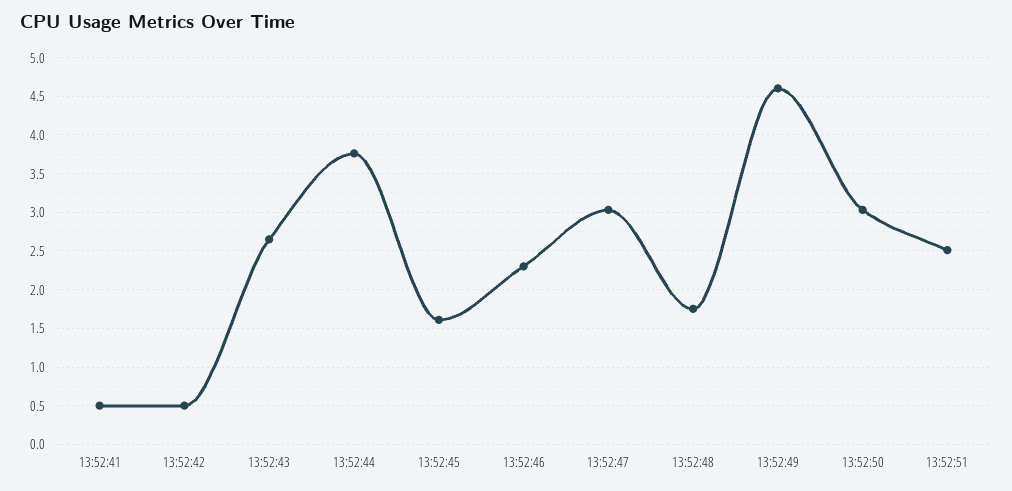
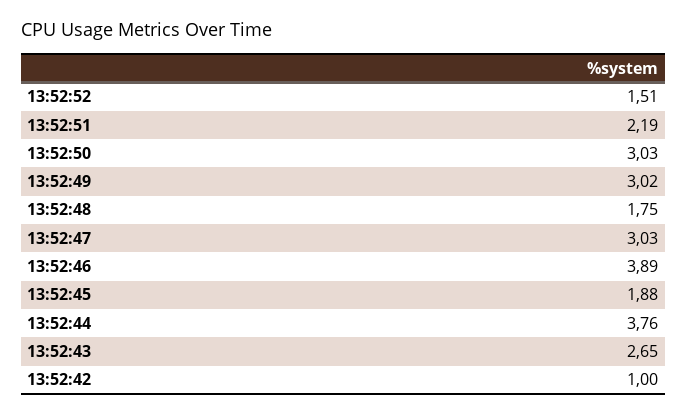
13:52:41: 0.5 -> none
13:52:42: 0.5 -> 1
13:52:45: 1.6 -> 1.88
13:52:46: 2.3 -> 3.89
13:52:49: 4.6 -> 3.02
13:52:51: 2.5 -> 2.19
13:52:52: none -> 1.51

